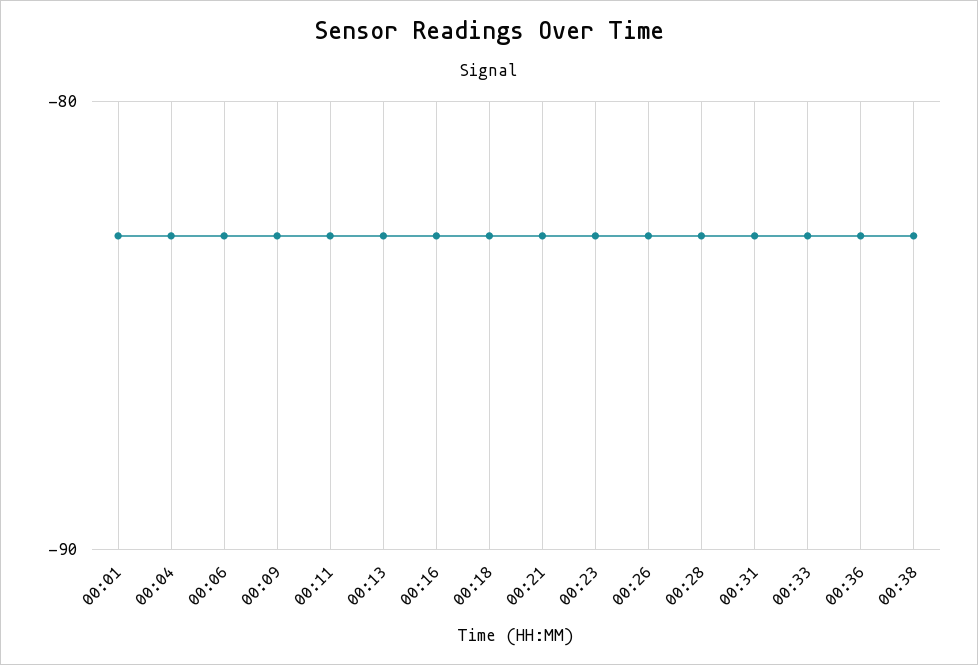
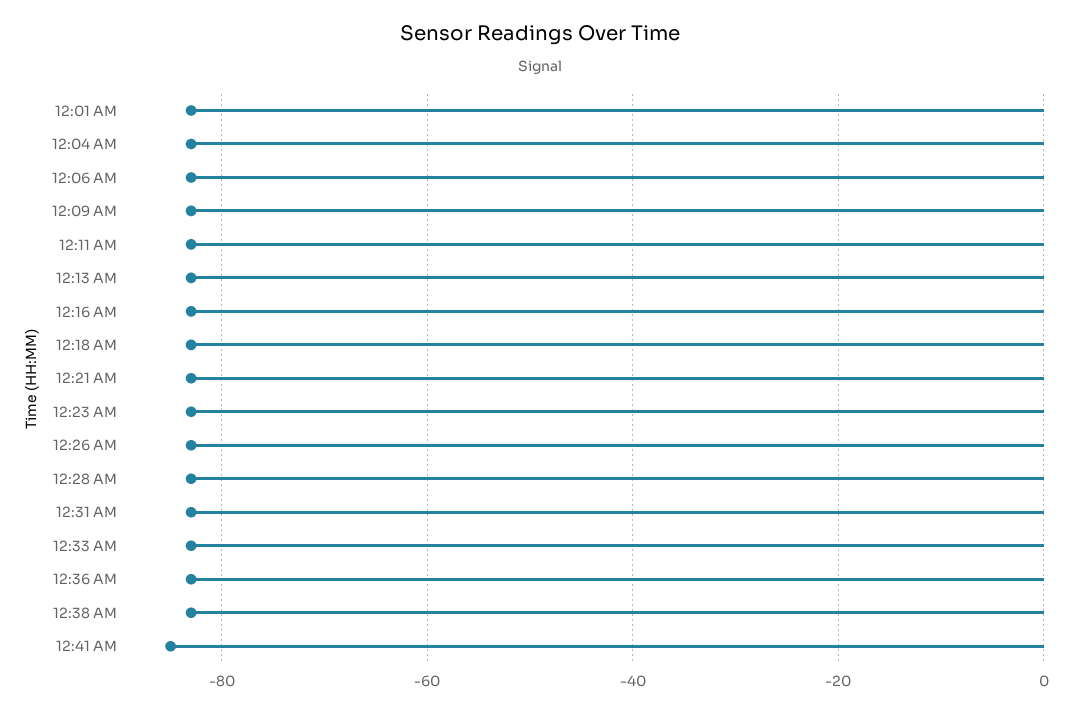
12:41 AM: none -> -85

